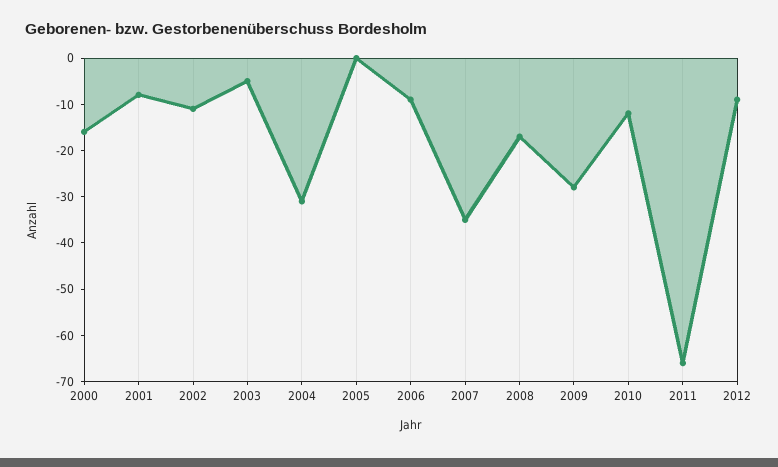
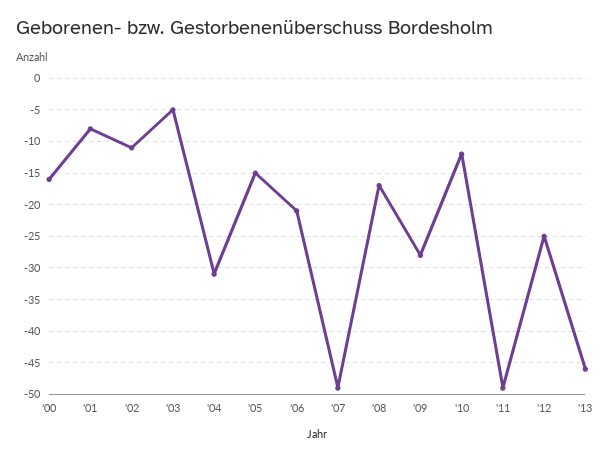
2005: 0 -> -15
2006: -10 -> -21
2007: -35 -> -49
2011: -65 -> -49
2012: -10 -> -25
'13: none -> -46

